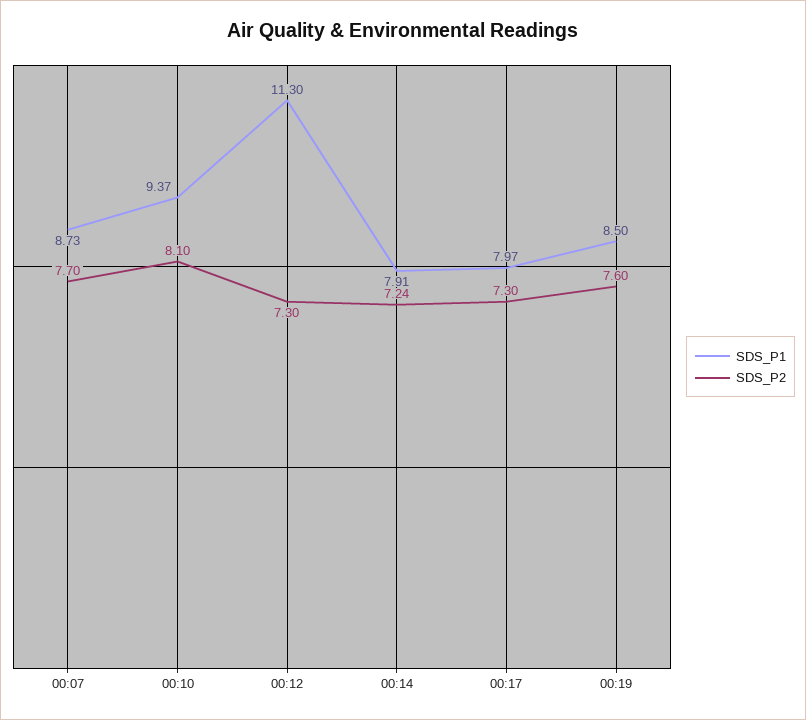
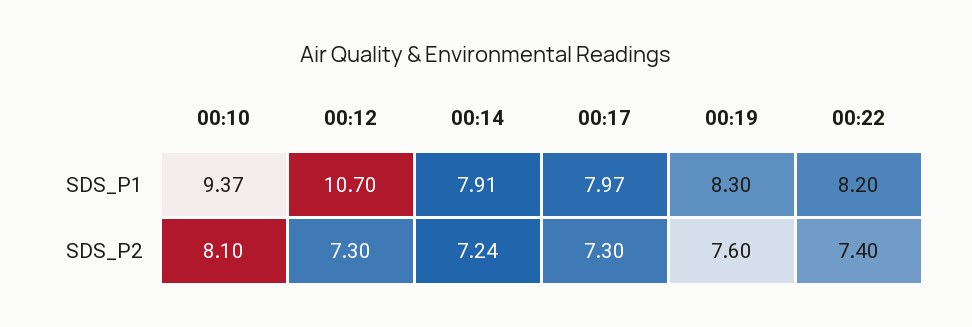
SDS_P1, 00:07: 8.73 -> none
SDS_P2, 00:07: 7.7 -> none
SDS_P1, 00:12: 11.3 -> 10.7
SDS_P1, 00:19: 8.5 -> 8.3
SDS_P1, 00:22: none -> 8.2
SDS_P2, 00:22: none -> 7.4

